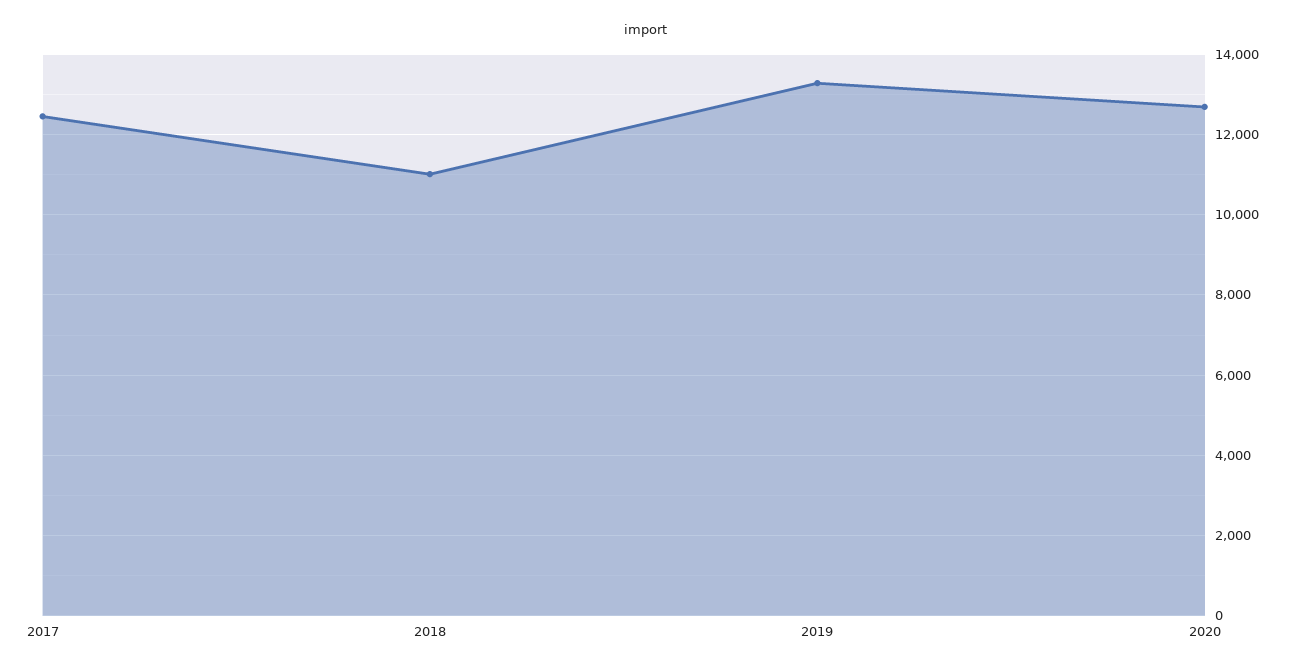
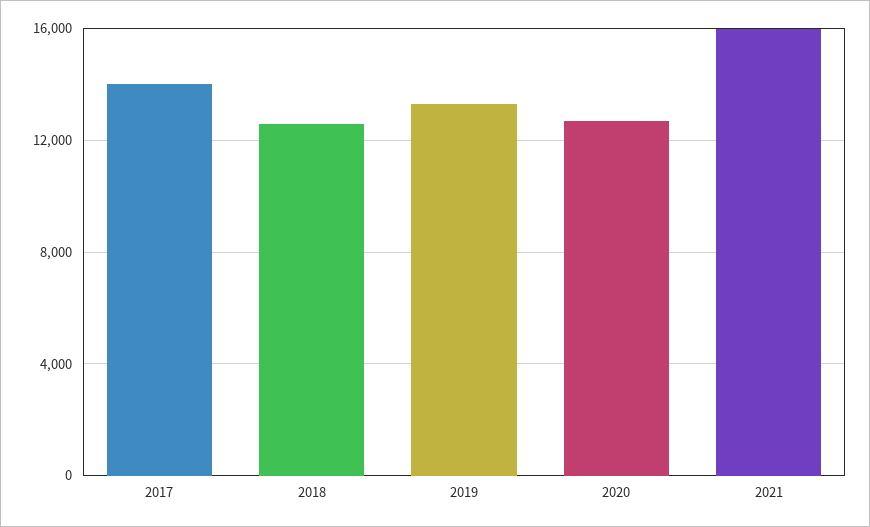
2017: 12400 -> 14000
2018: 11000 -> 12500
2021: none -> 16000

